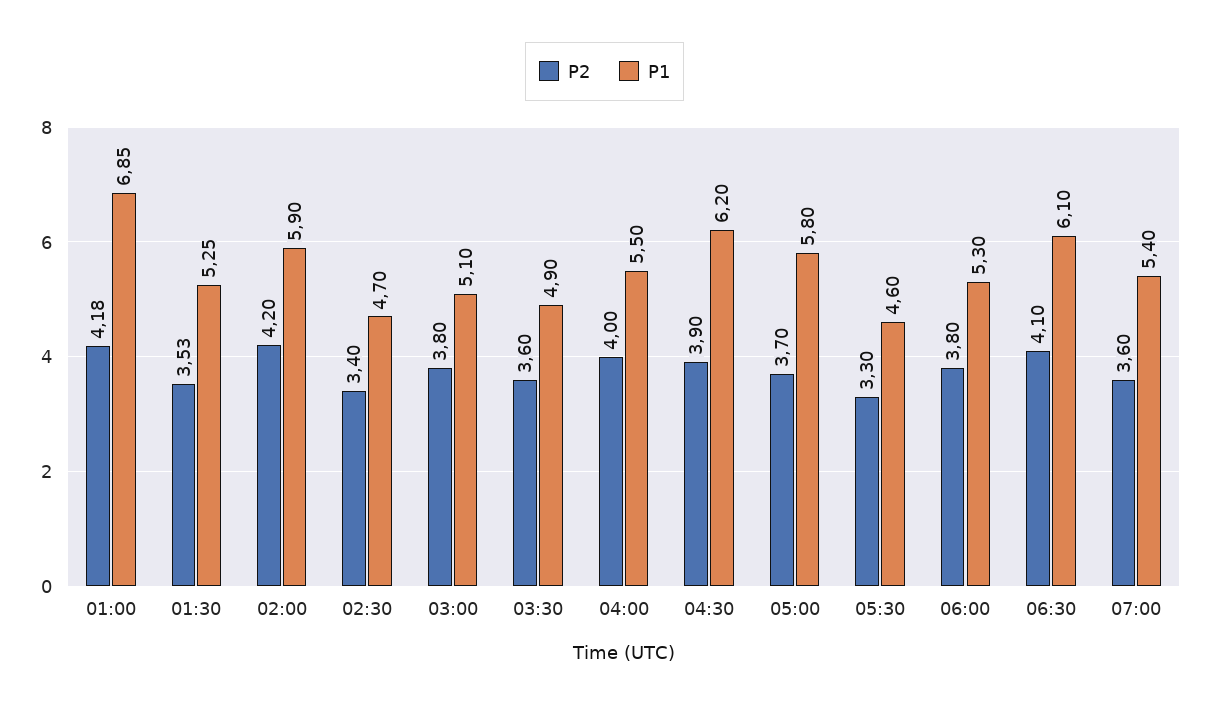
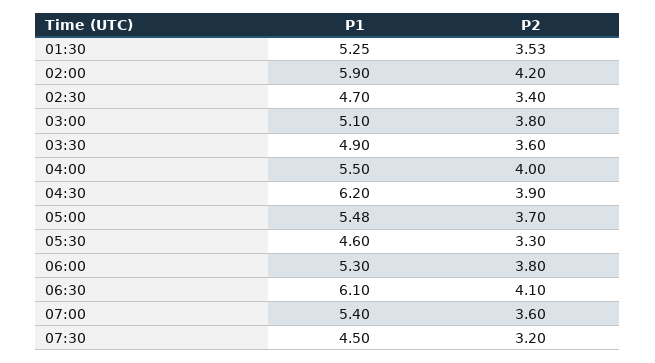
P2, 01:00: 4.18 -> none
P1, 01:00: 6.85 -> none
P1, 05:00: 5.8 -> 5.48
P1, 07:30: none -> 4.5
P2, 07:30: none -> 3.2

